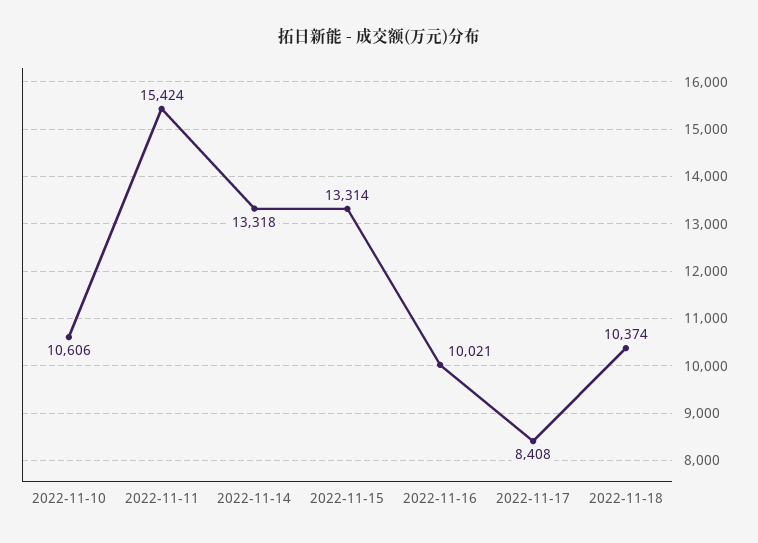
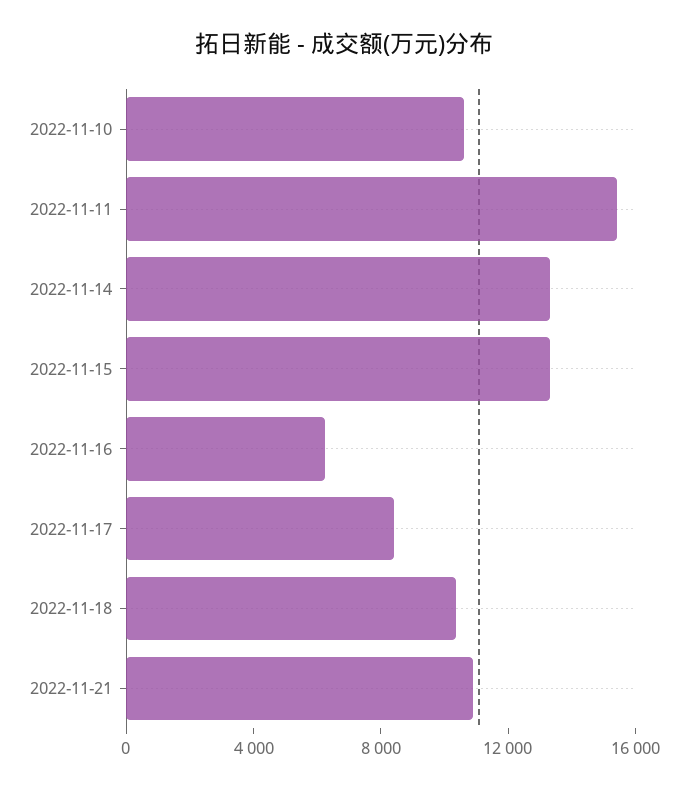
2022-11-16: 10021 -> 6000
2022-11-21: none -> 11000

